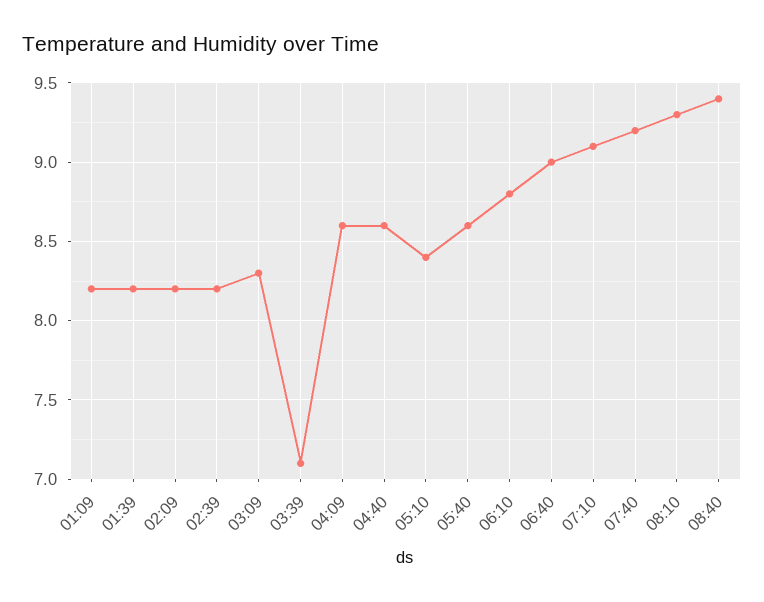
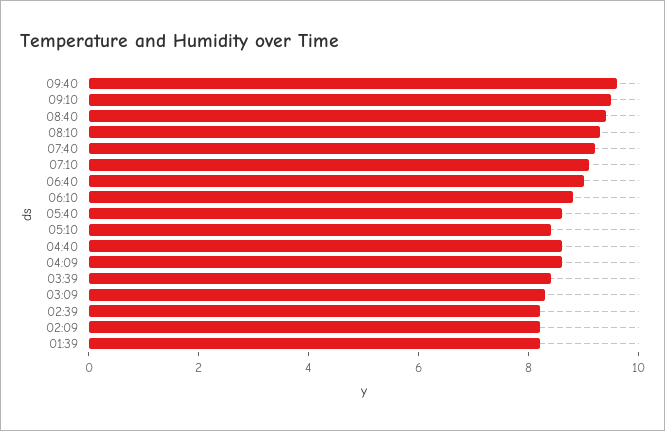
01:09: 8.2 -> none
03:39: 7.1 -> 8.5
09:40: none -> 9.5
09:10: none -> 9.5

